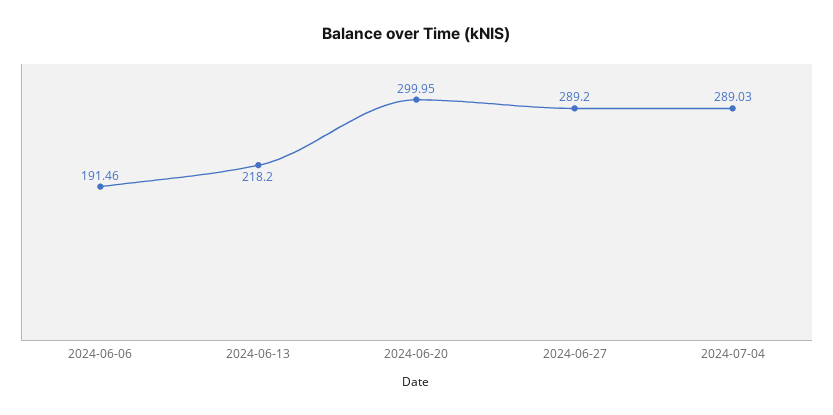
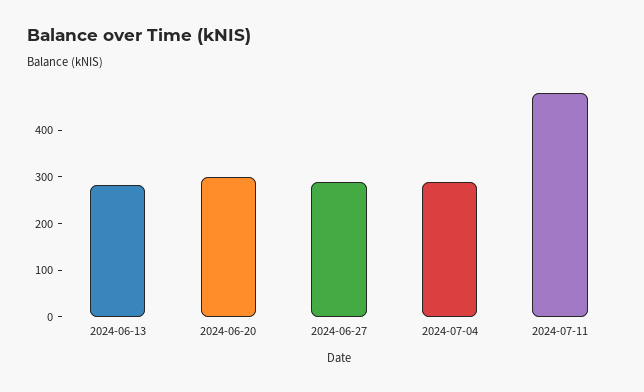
2024-06-06: 191.46 -> none
2024-06-13: 218.2 -> 280
2024-07-11: none -> 480

